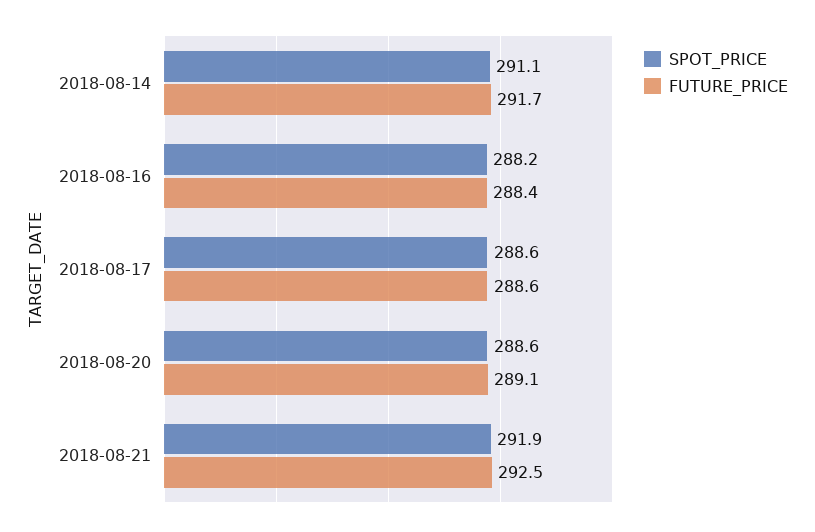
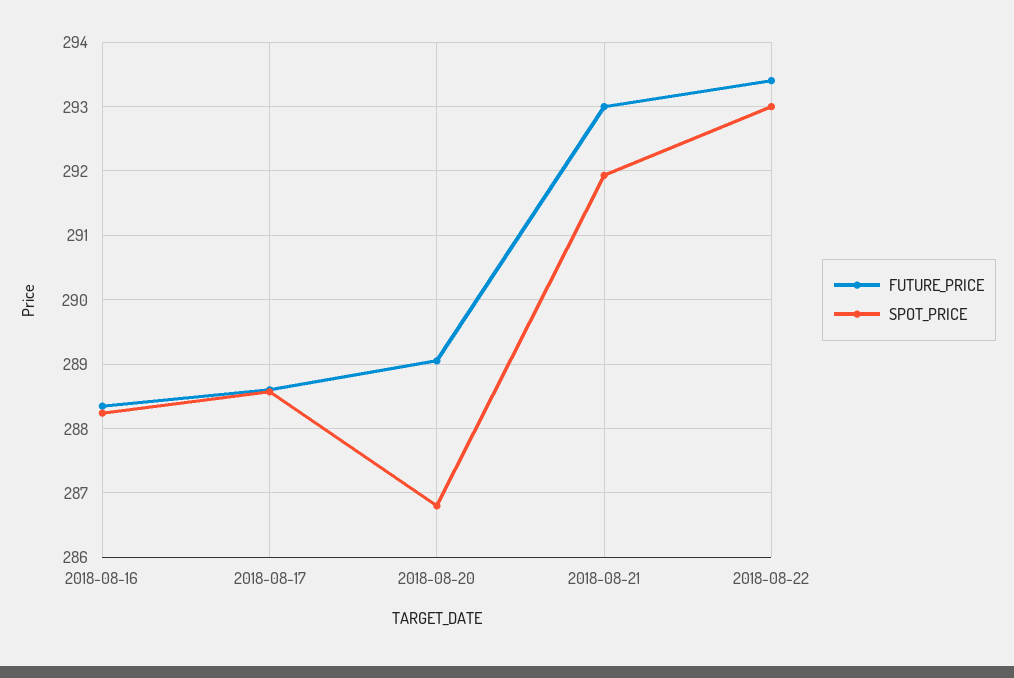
SPOT_PRICE, 2018-08-14: 291.1 -> none
FUTURE_PRICE, 2018-08-14: 291.7 -> none
SPOT_PRICE, 2018-08-20: 288.6 -> 286.8
FUTURE_PRICE, 2018-08-21: 292.5 -> 293
FUTURE_PRICE, 2018-08-22: none -> 293.4
SPOT_PRICE, 2018-08-22: none -> 293

